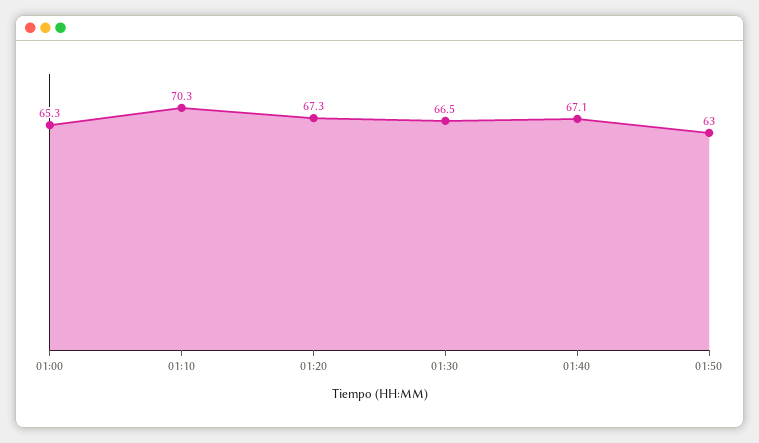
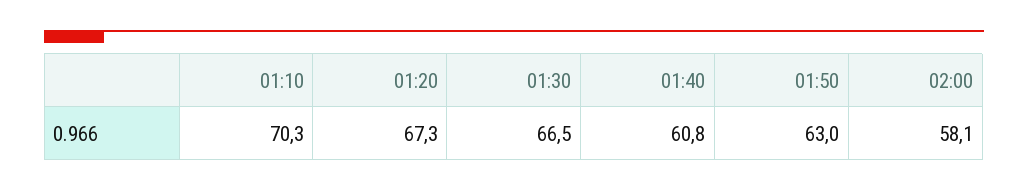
01:00: 65.3 -> none
01:40: 67.1 -> 60.8
02:00: none -> 58.1

